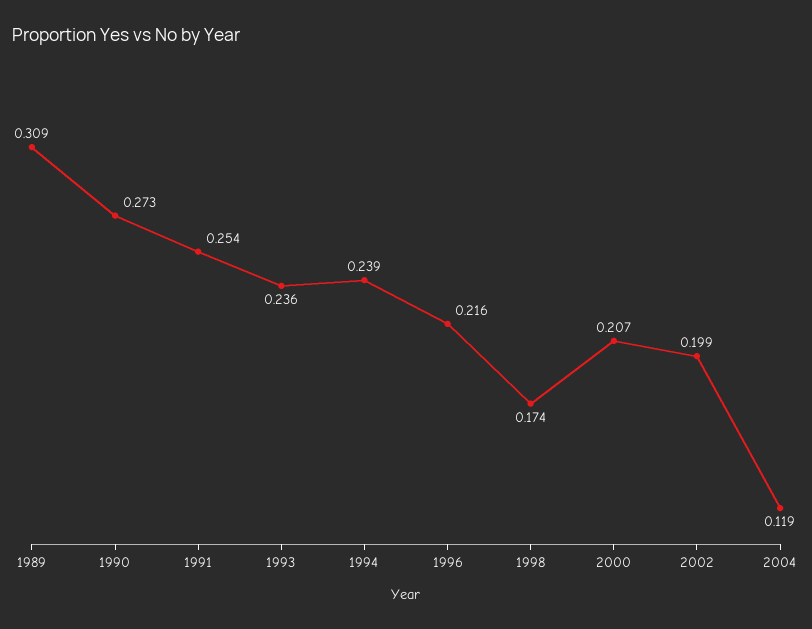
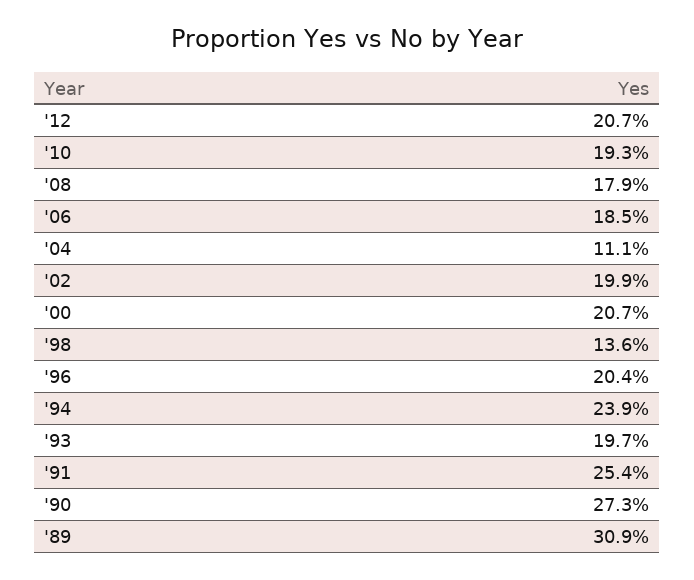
1993: 0.236 -> 0.197
1996: 0.216 -> 0.204
1998: 0.174 -> 0.136
2004: 0.119 -> 0.111
'12: none -> 0.207
'10: none -> 0.193
'08: none -> 0.179
'06: none -> 0.185

